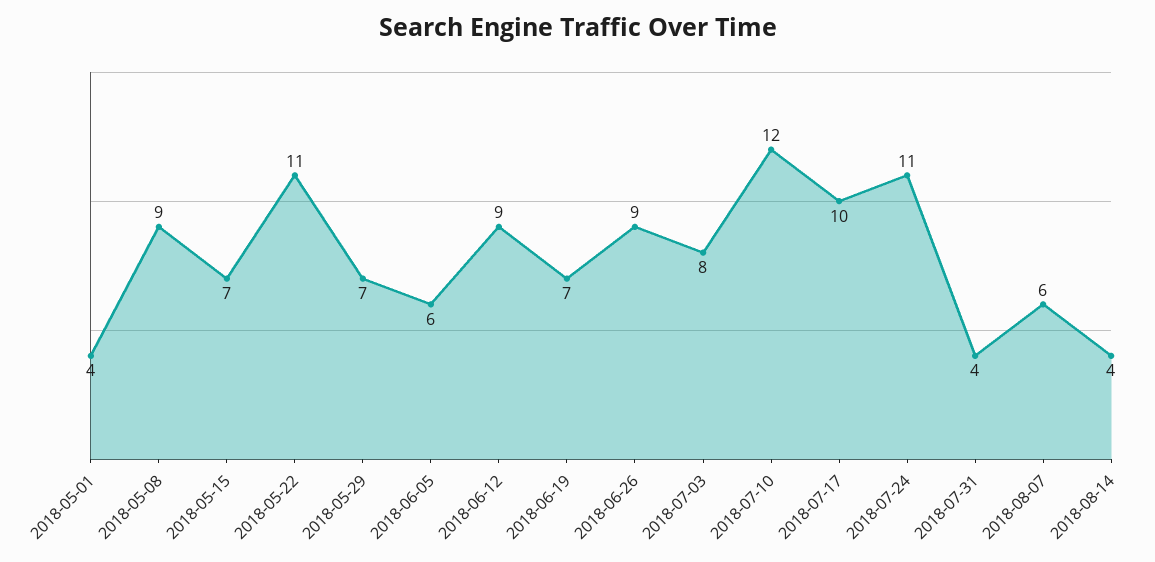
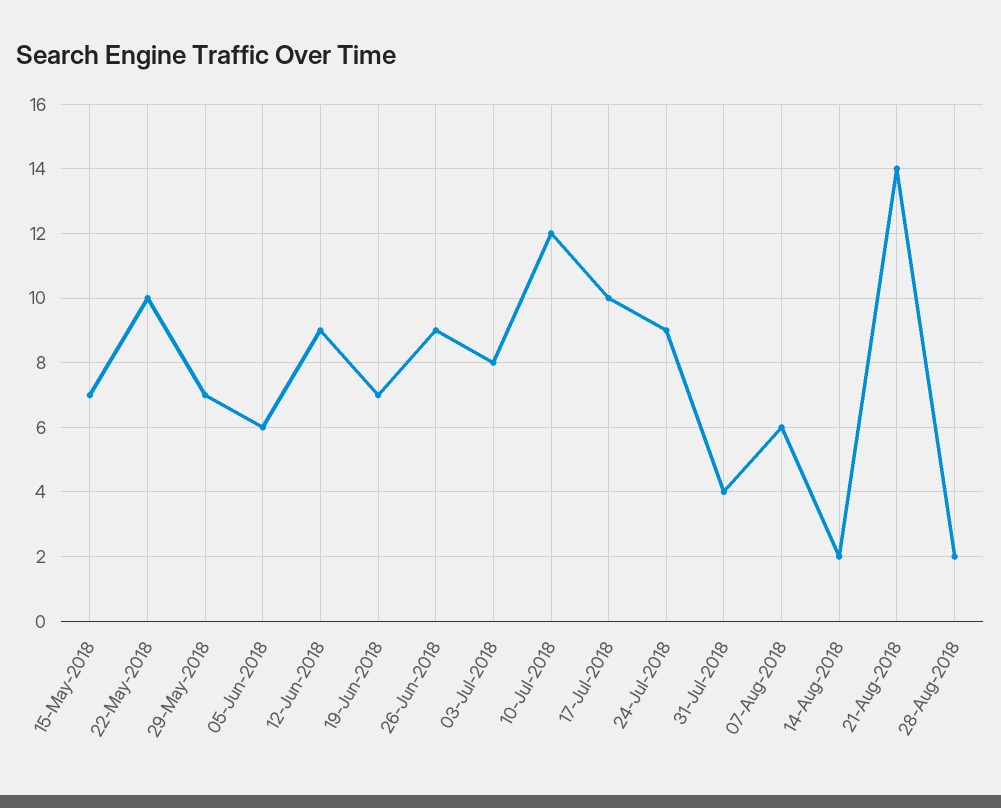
2018-05-01: 4 -> none
2018-05-08: 9 -> none
2018-05-22: 11 -> 10
2018-07-24: 11 -> 9
2018-08-14: 4 -> 2
21-Aug-2018: none -> 14
28-Aug-2018: none -> 2

